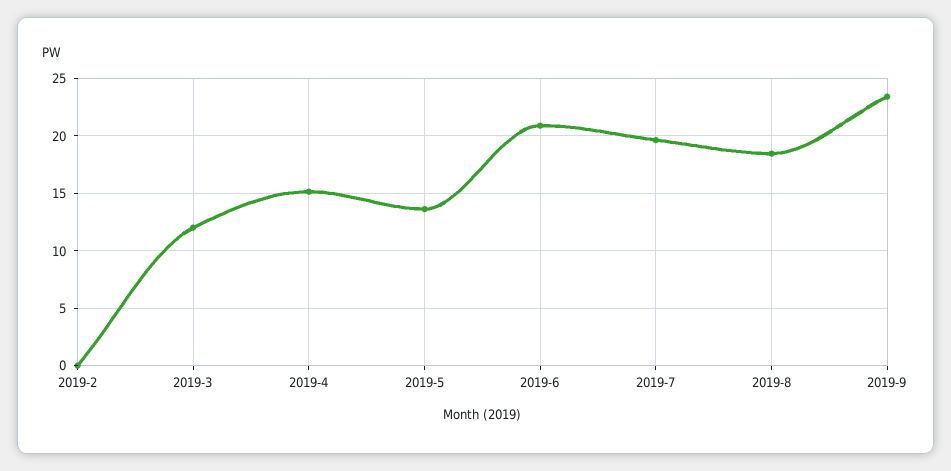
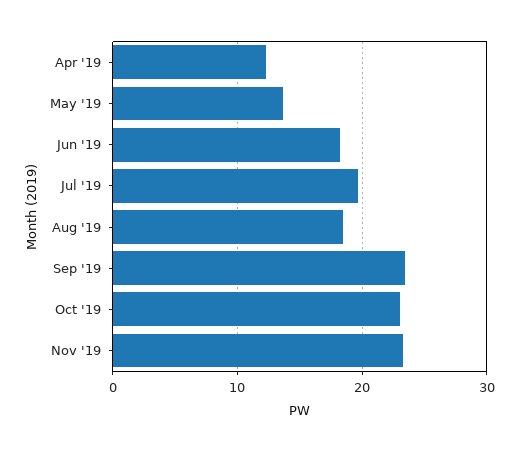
2019-2: 0 -> none
2019-3: 12 -> none
2019-4: 15 -> 12
2019-6: 21 -> 18
Oct '19: none -> 23
Nov '19: none -> 23

